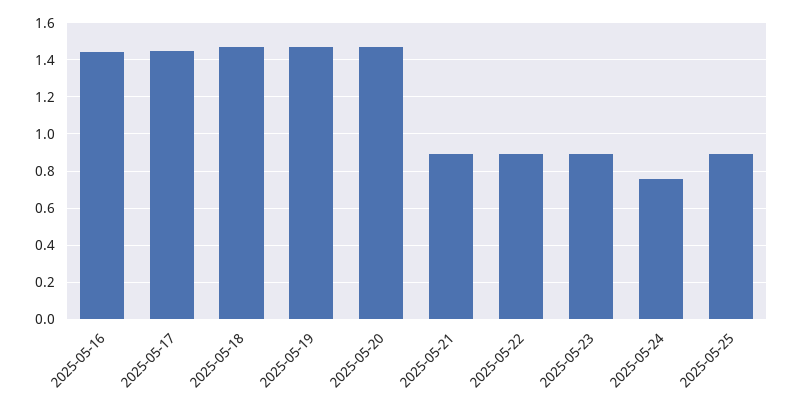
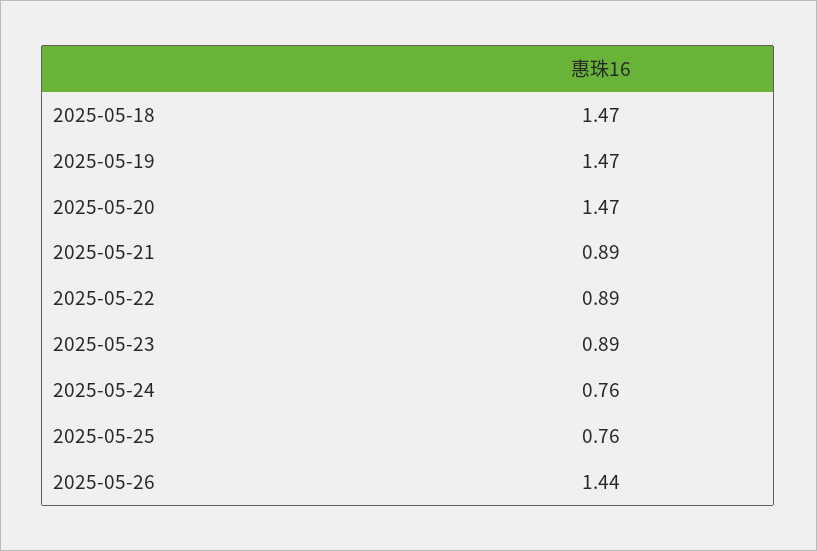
2025-05-16: 1.45 -> none
2025-05-17: 1.45 -> none
2025-05-25: 0.9 -> 0.76
2025-05-26: none -> 1.44

